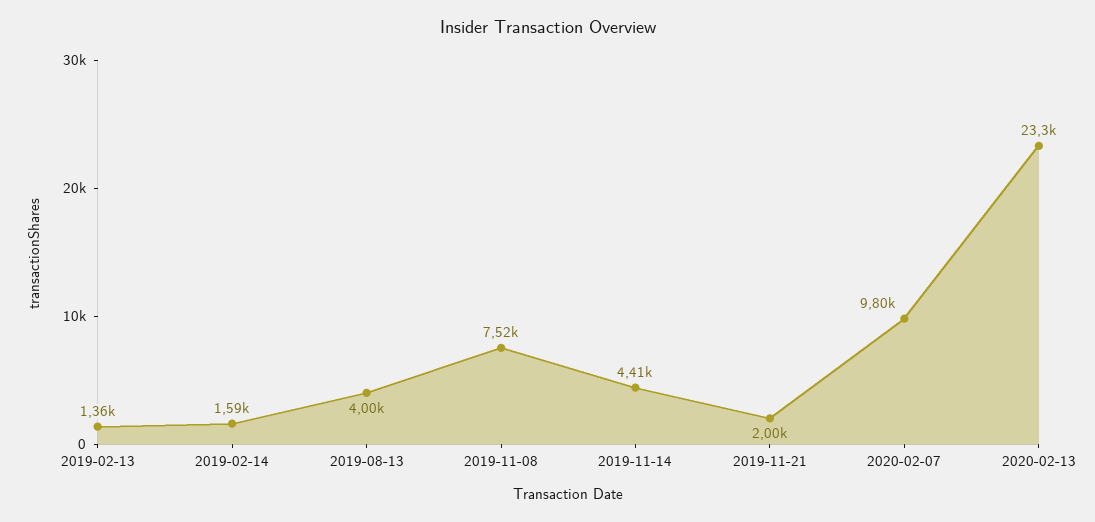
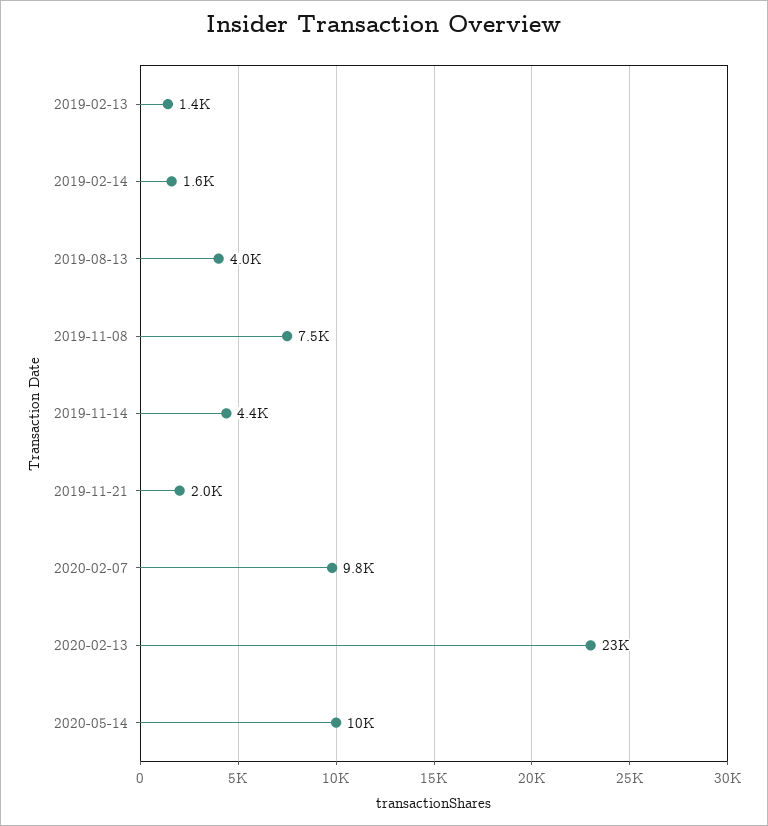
2020-05-14: none -> 10000

